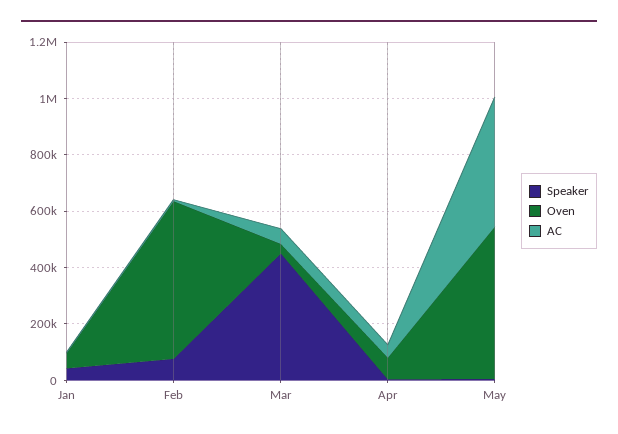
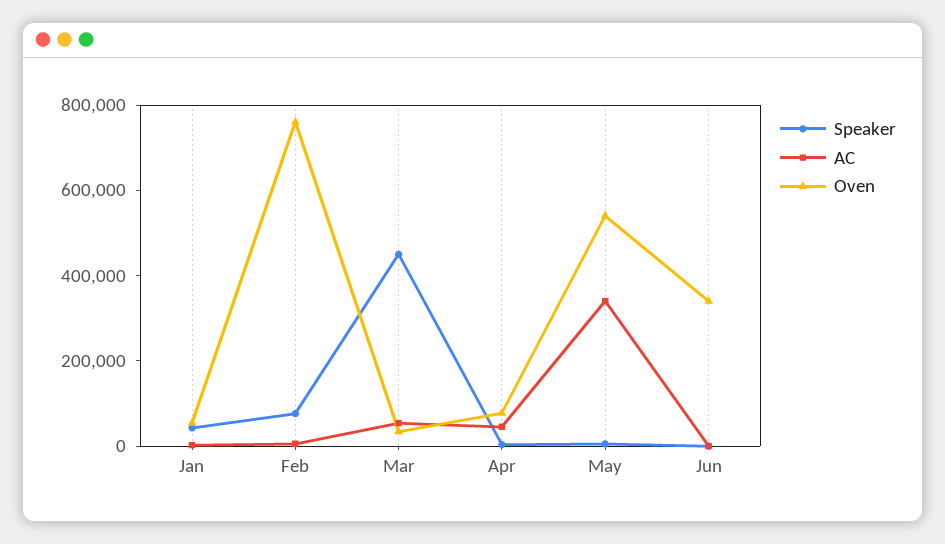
Oven, Feb: 550000 -> 750000
AC, May: 450000 -> 350000
Speaker, Jun: none -> 0
AC, Jun: none -> 0
Oven, Jun: none -> 350000

